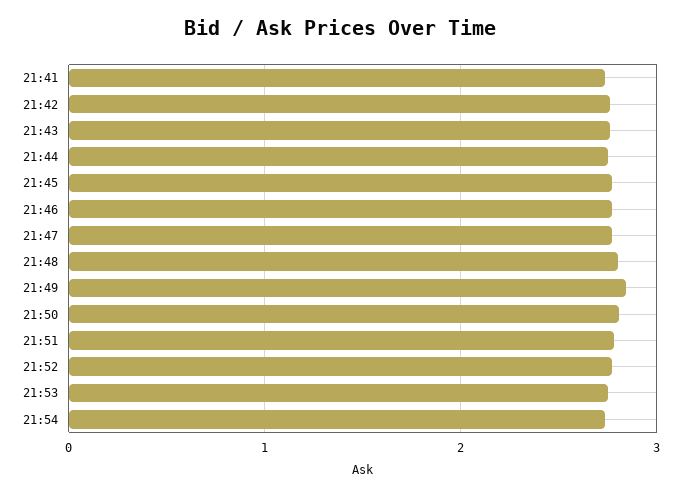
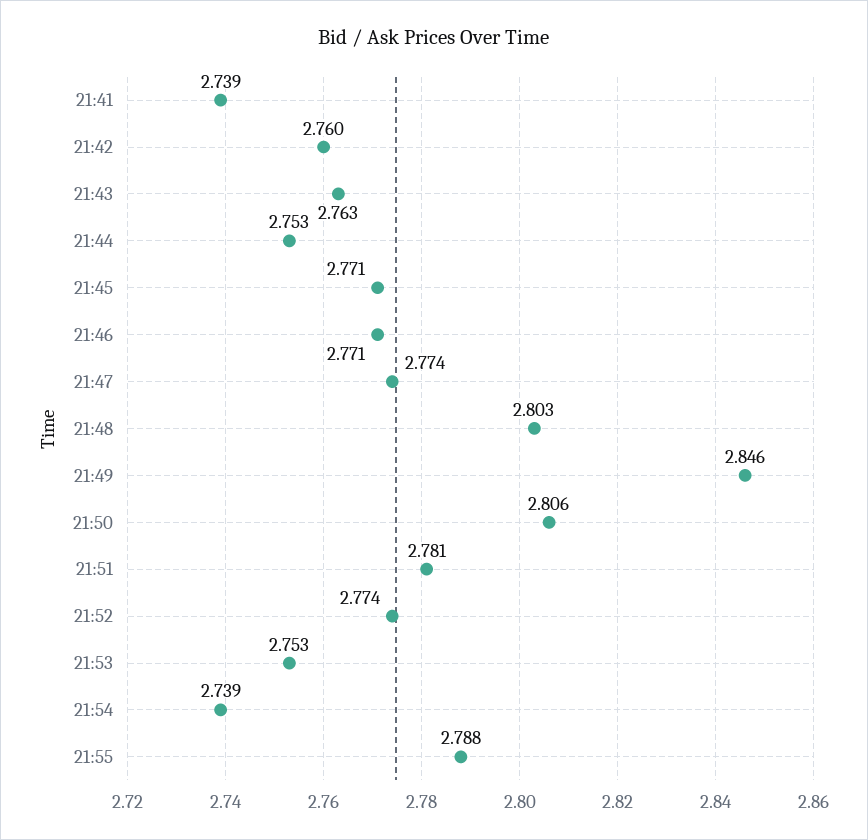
21:55: none -> 2.788

